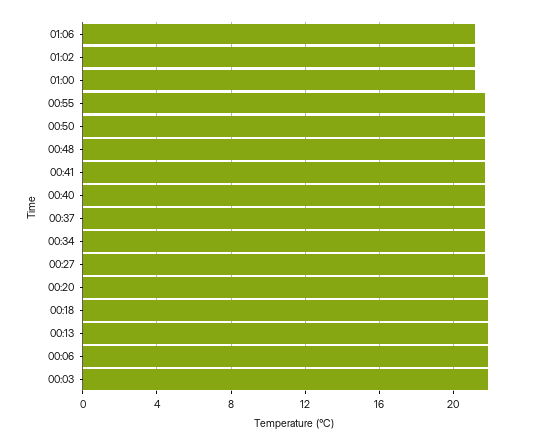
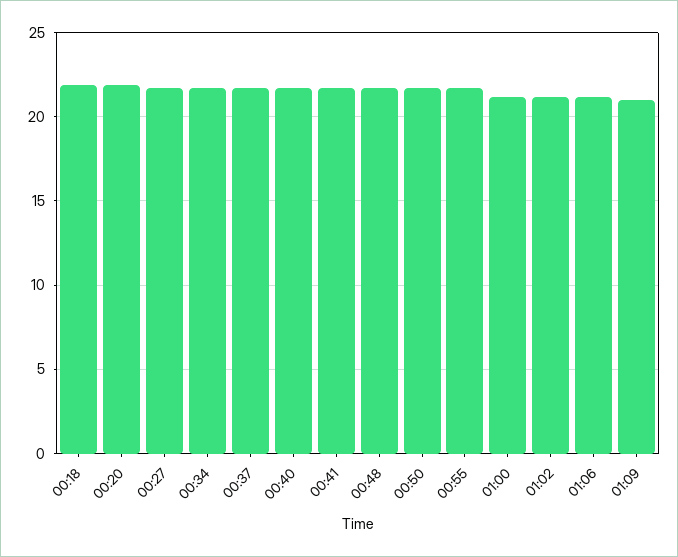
00:13: 22 -> none
00:06: 22 -> none
00:03: 22 -> none
01:09: none -> 21

